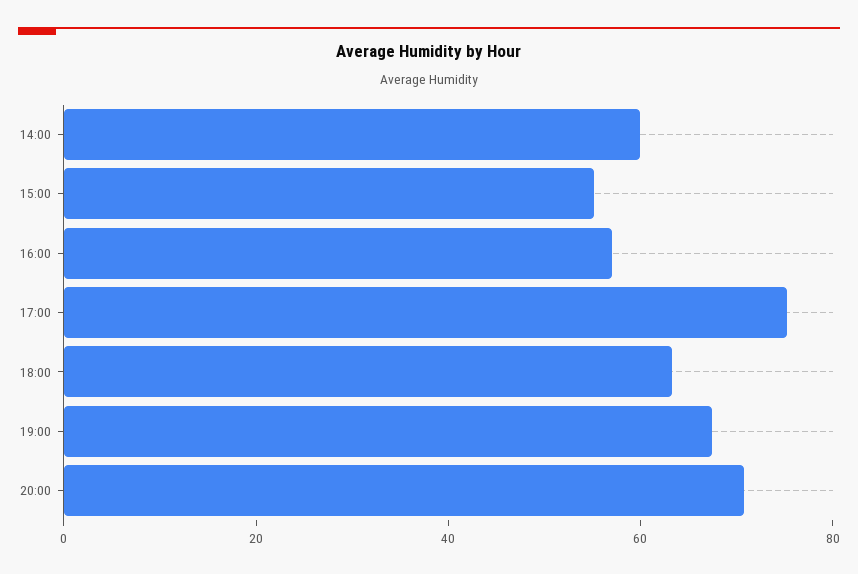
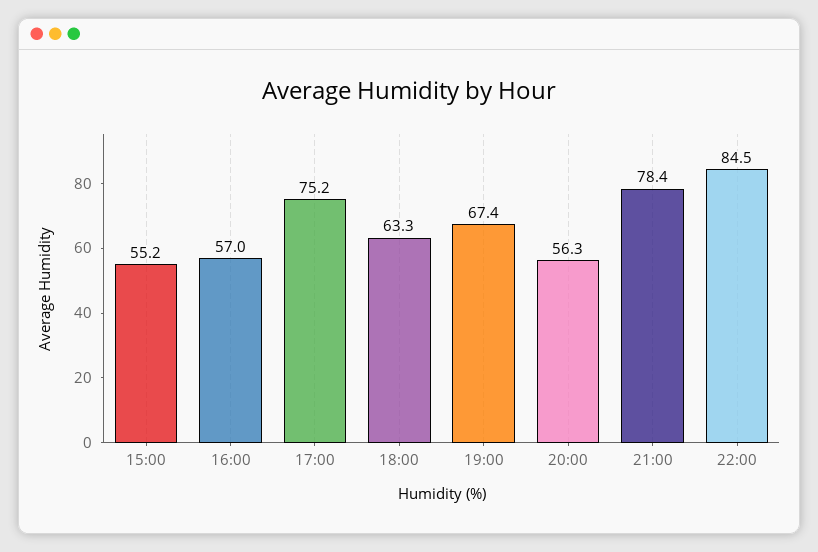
14:00: 60 -> none
20:00: 70 -> 56.3
21:00: none -> 78.4
22:00: none -> 84.5

